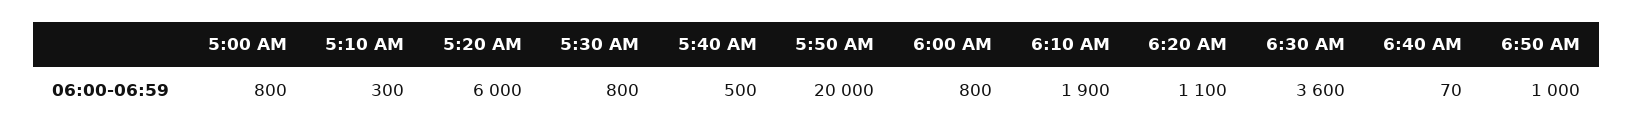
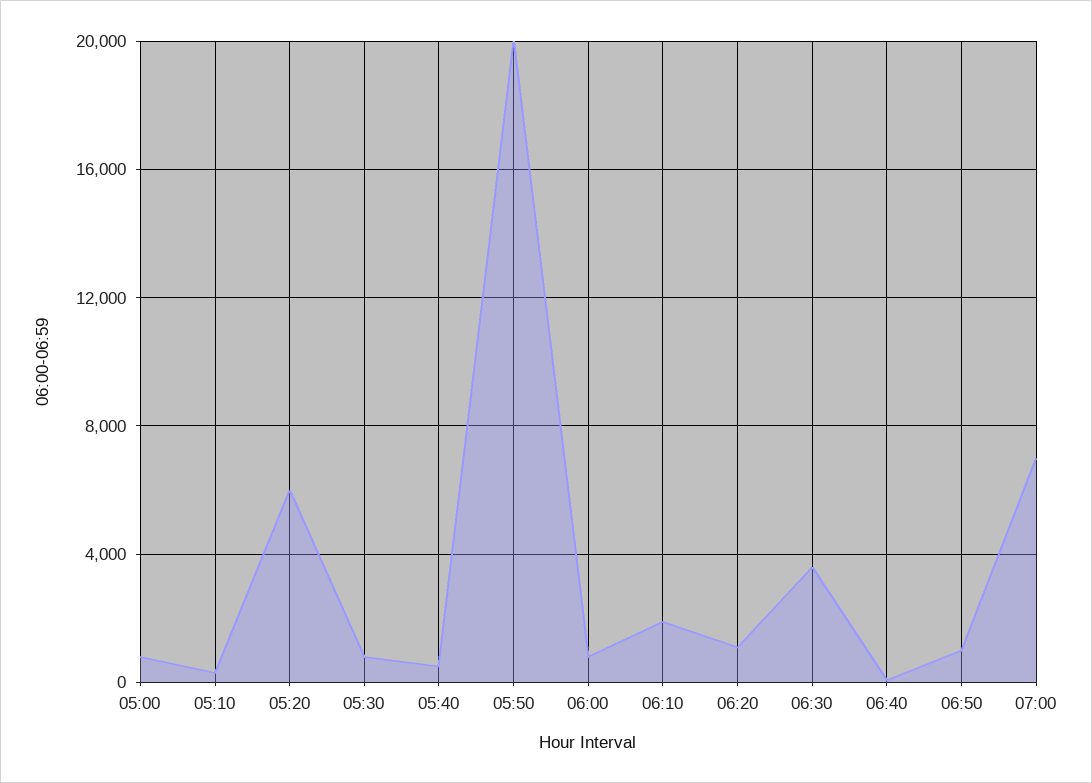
07:00: none -> 7000

